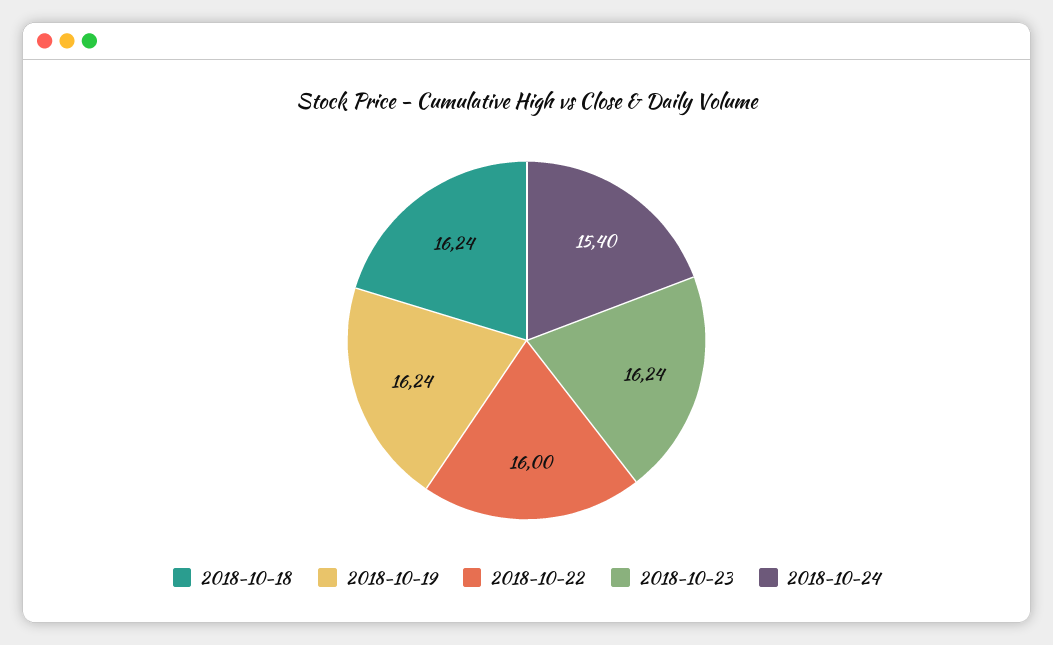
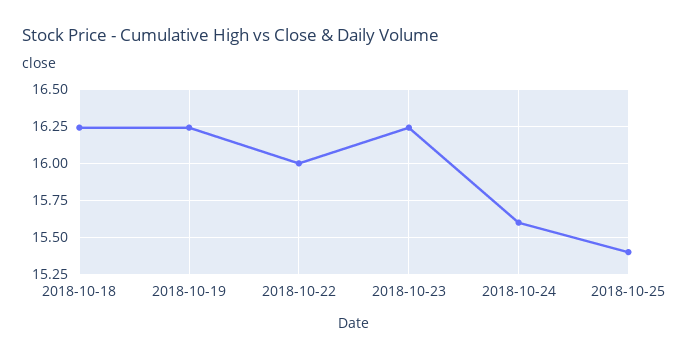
2018-10-24: 15.4 -> 15.6
2018-10-25: none -> 15.4

